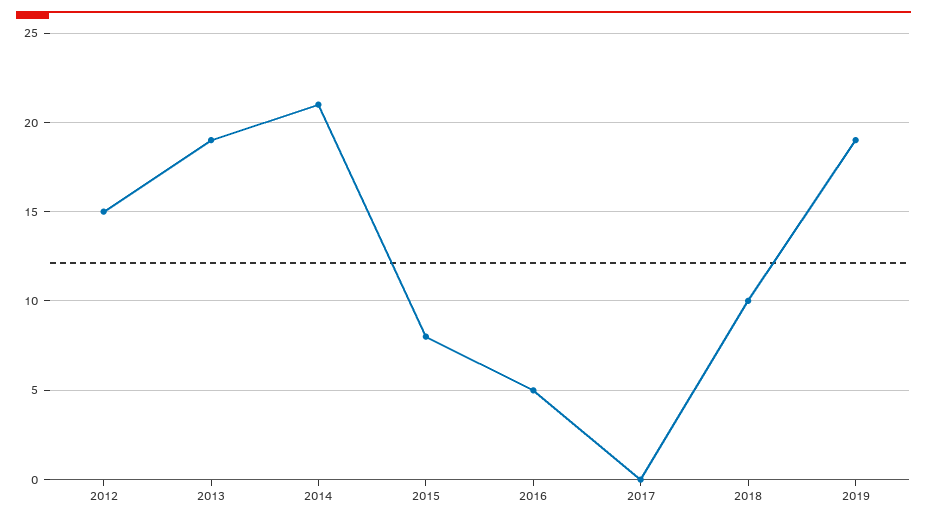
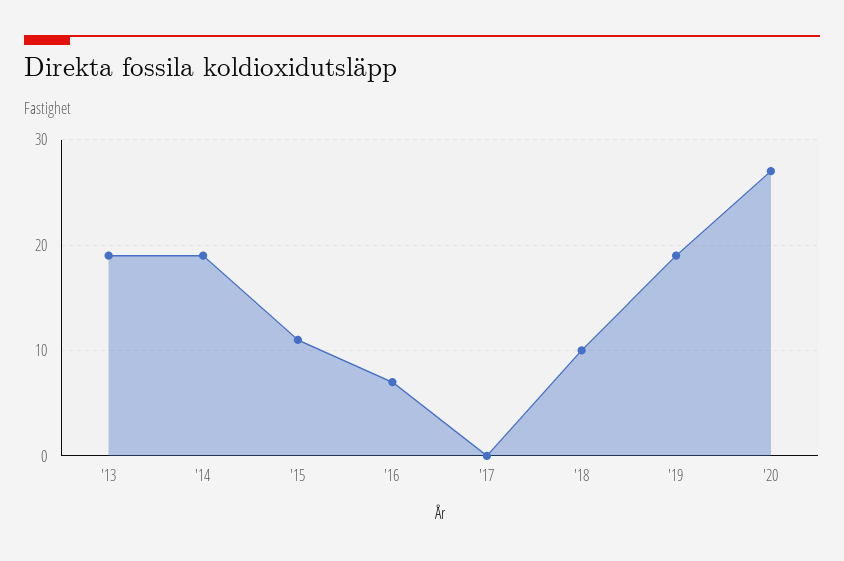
2012: 15 -> none
2014: 21 -> 19
2015: 8 -> 11
2016: 5 -> 7
'20: none -> 27

